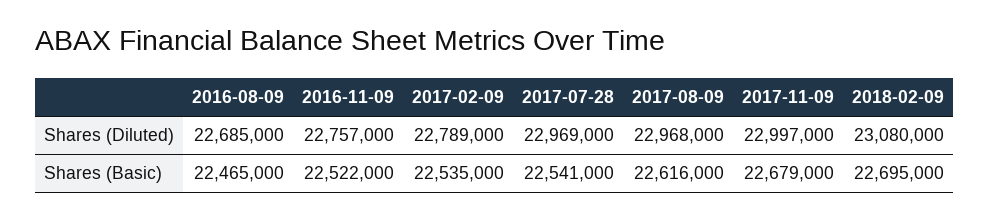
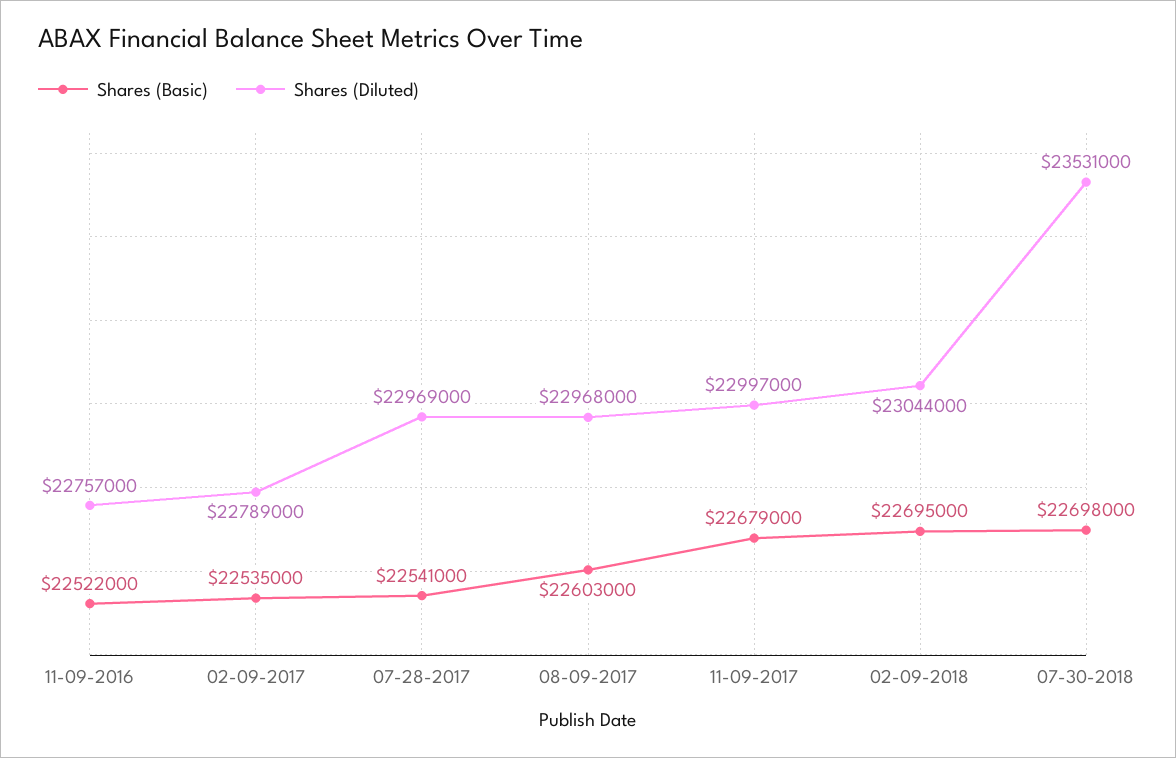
Shares (Diluted), 2016-08-09: 22685000 -> none
Shares (Diluted), 2018-02-09: 23080000 -> 23044000
Shares (Basic), 2016-08-09: 22465000 -> none
Shares (Basic), 2017-08-09: 22616000 -> 22603000
Shares (Basic), 07-30-2018: none -> 22698000
Shares (Diluted), 07-30-2018: none -> 23531000

